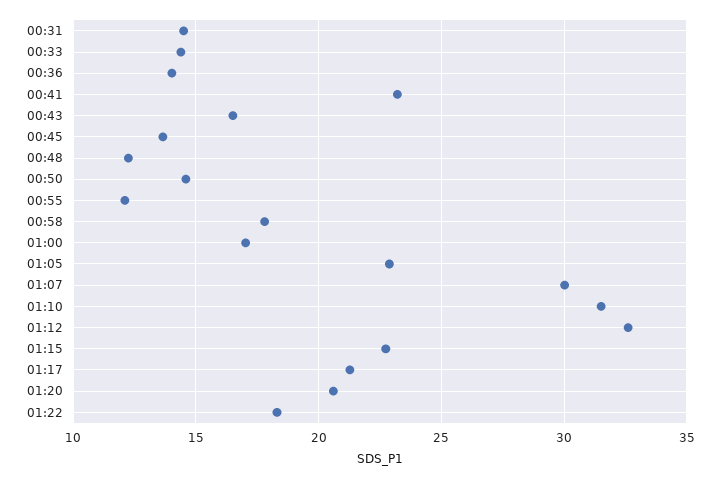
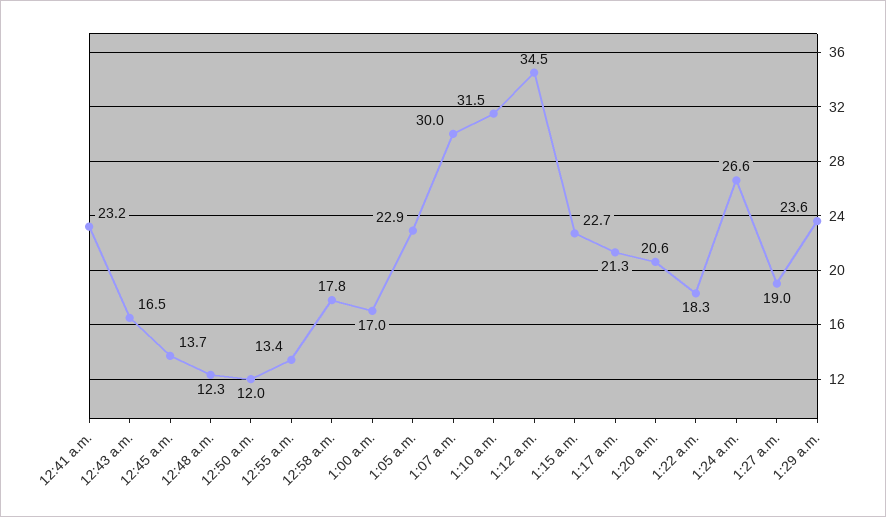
00:31: 14.5 -> none
00:33: 14.5 -> none
00:36: 14 -> none
00:50: 14.5 -> 12
00:55: 12 -> 13.4
01:12: 32.5 -> 34.5
1:24 a.m.: none -> 26.6
1:27 a.m.: none -> 19
1:29 a.m.: none -> 23.6

